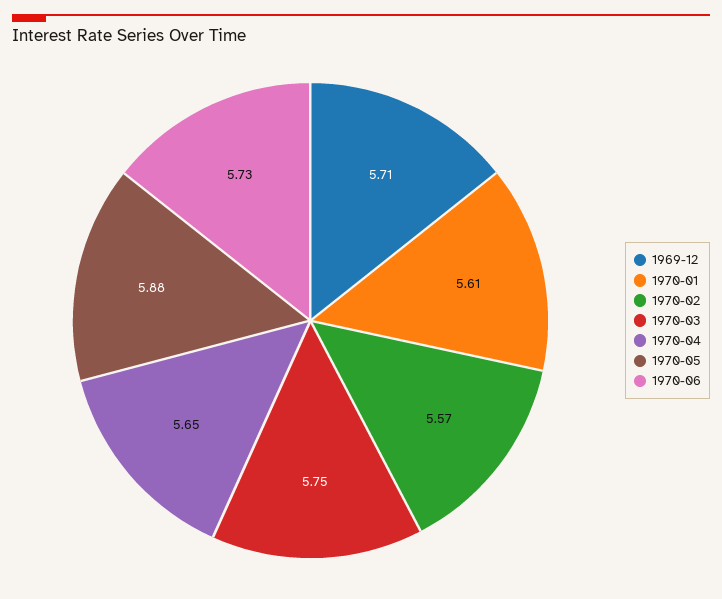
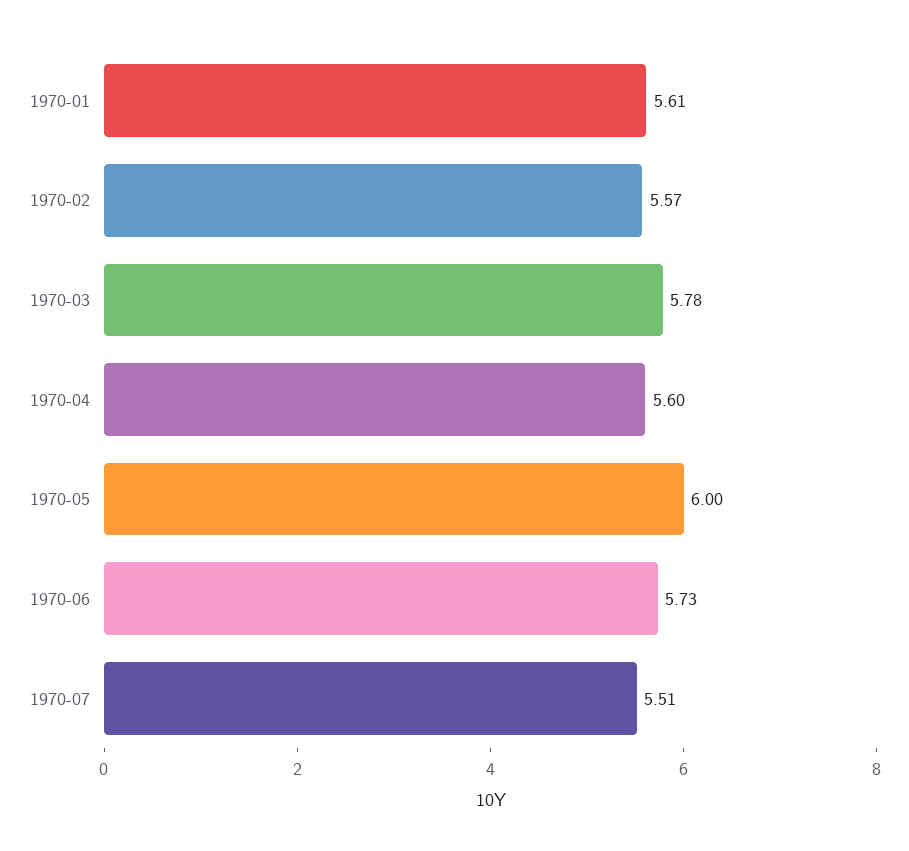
1969-12: 5.71 -> none
1970-03: 5.75 -> 5.78
1970-04: 5.65 -> 5.6
1970-05: 5.88 -> 6
1970-07: none -> 5.51

